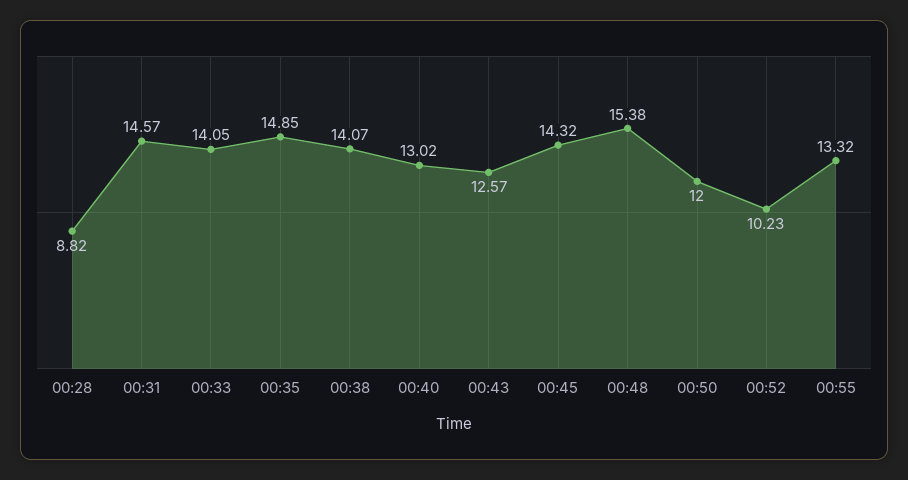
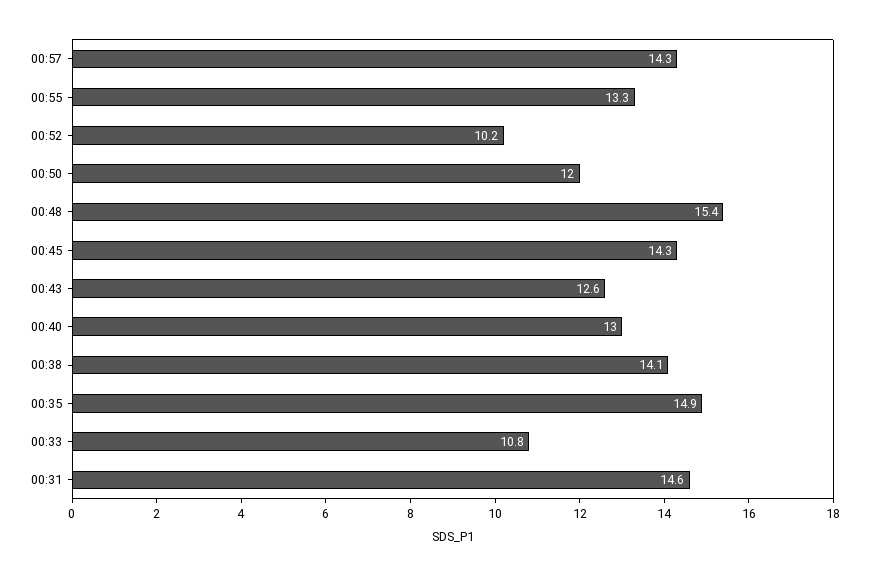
00:28: 8.82 -> none
00:33: 14.05 -> 10.8
00:57: none -> 14.3

